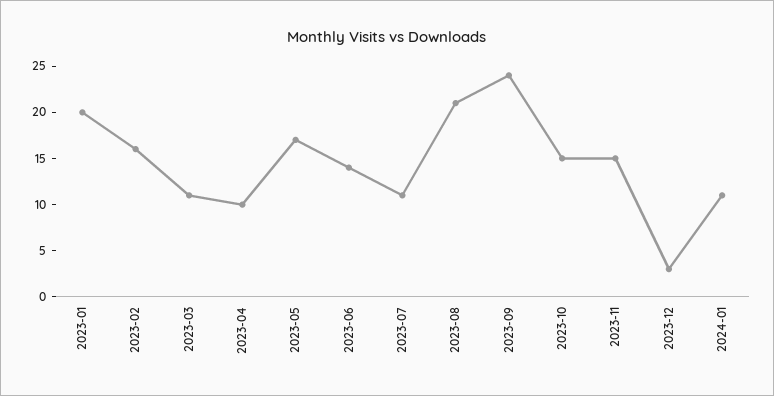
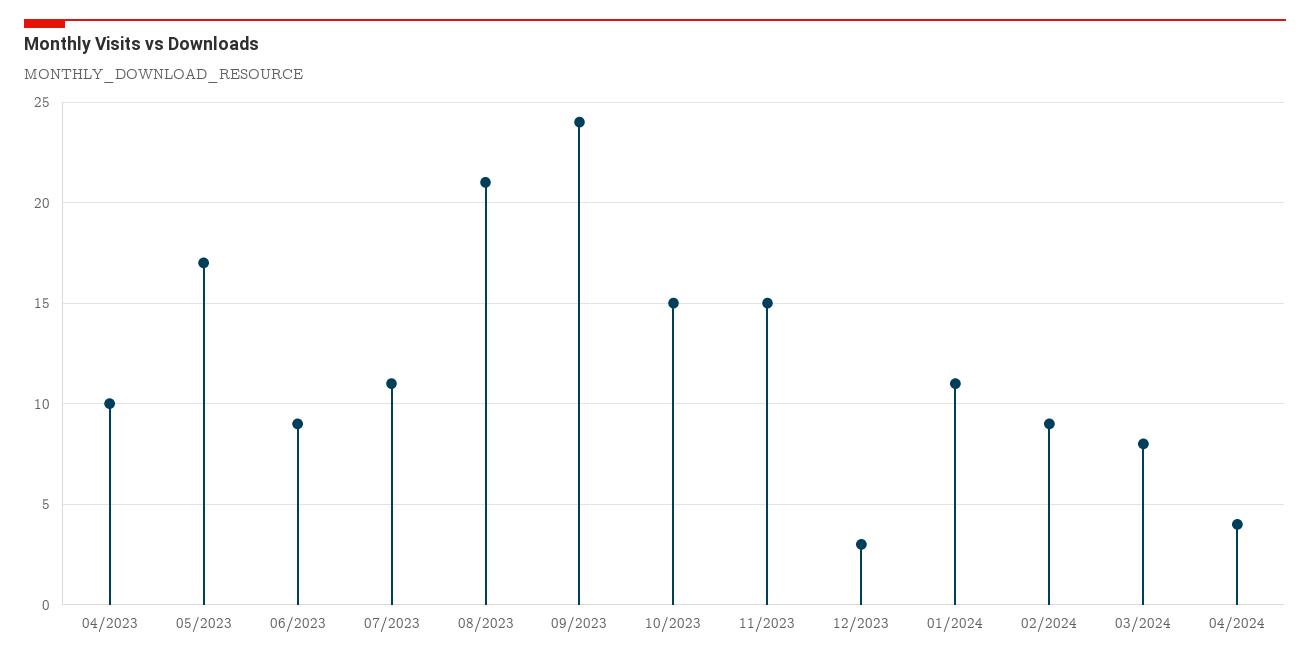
2023-01: 20 -> none
2023-02: 16 -> none
2023-03: 11 -> none
2023-06: 14 -> 9
02/2024: none -> 9
03/2024: none -> 8
04/2024: none -> 4

